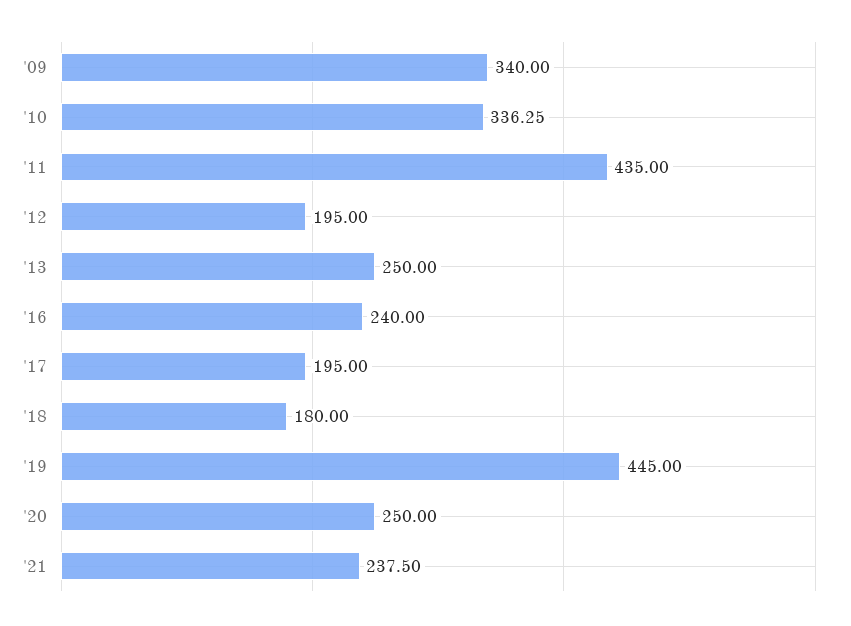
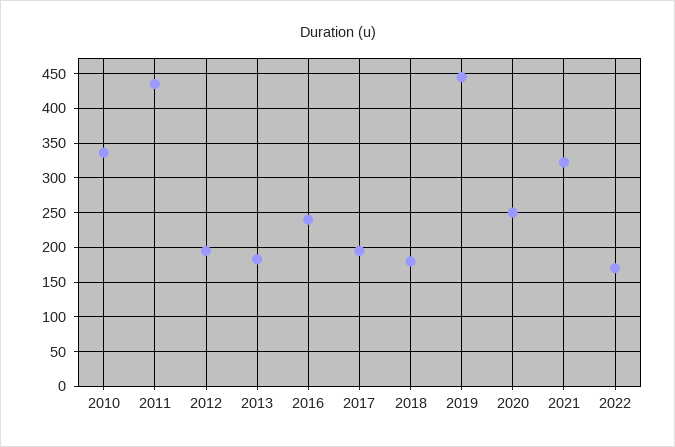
'09: 340 -> none
'13: 250 -> 180
'21: 237.5 -> 320
2022: none -> 170

